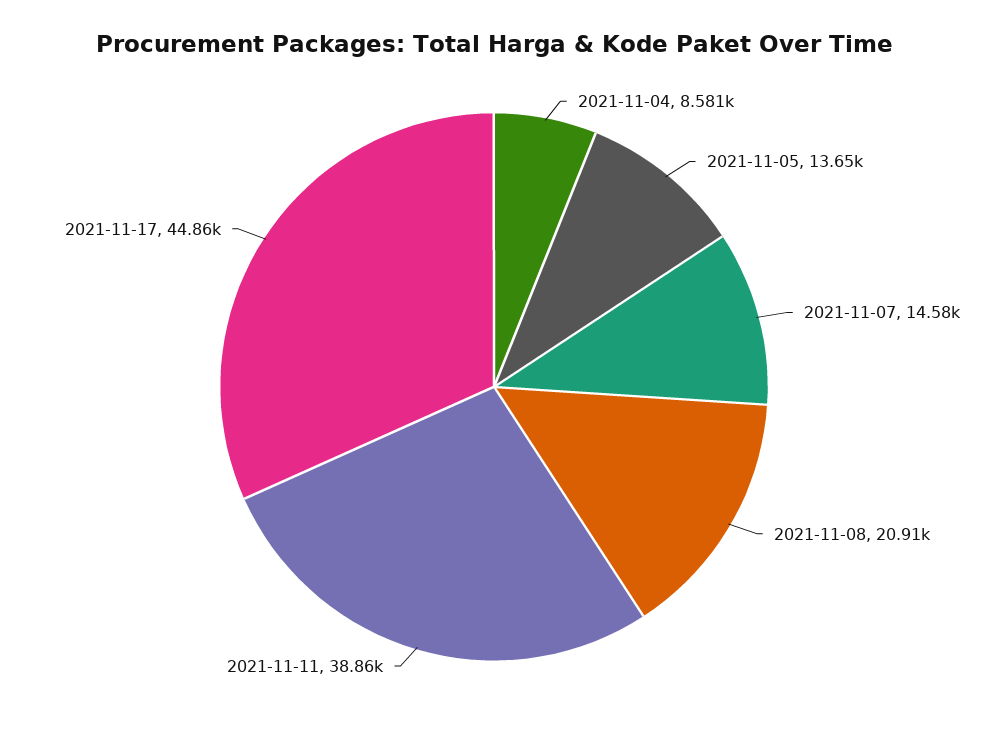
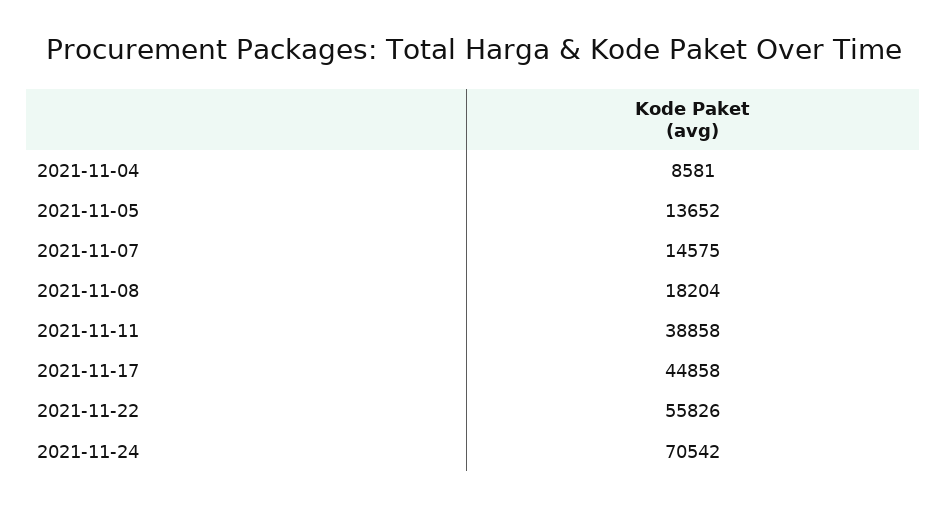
2021-11-08: 20910 -> 18204
2021-11-22: none -> 55826
2021-11-24: none -> 70542

